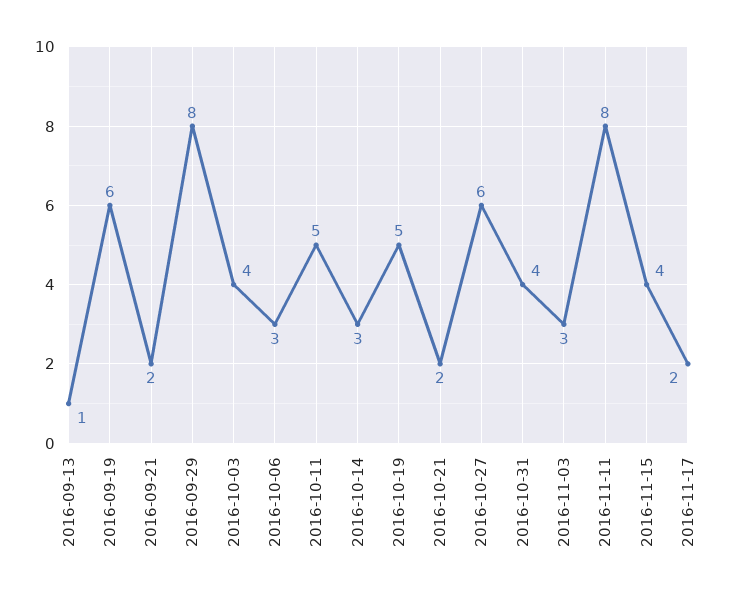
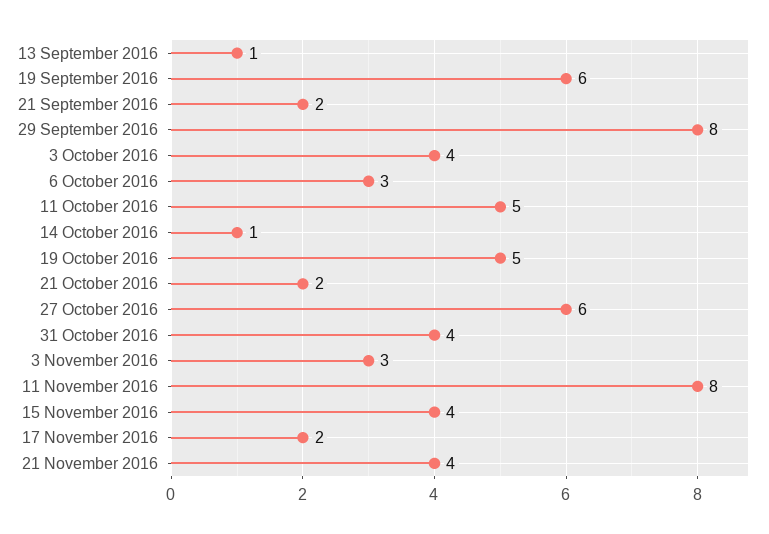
2016-10-14: 3 -> 1
21 November 2016: none -> 4

